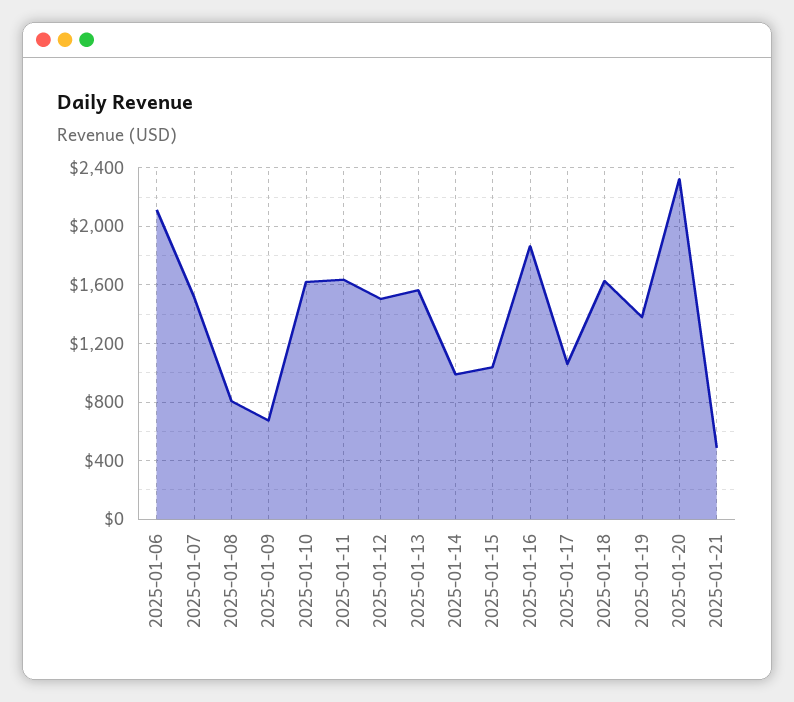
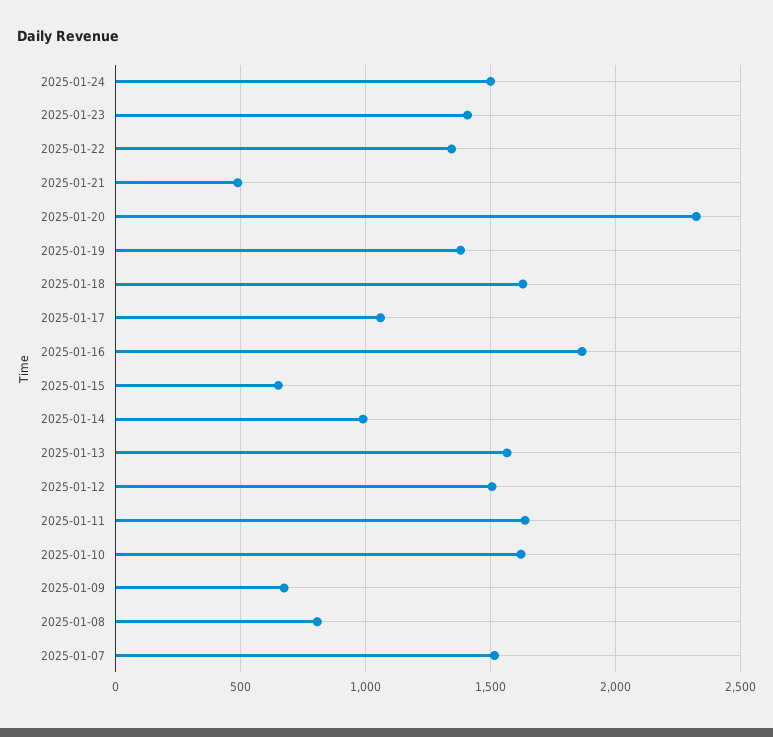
2025-01-06: 2100 -> none
2025-01-15: 1050 -> 650
2025-01-24: none -> 1500
2025-01-23: none -> 1400
2025-01-22: none -> 1350

